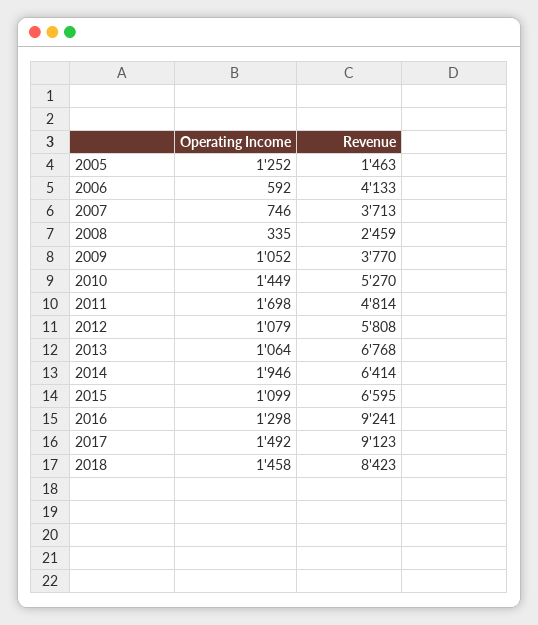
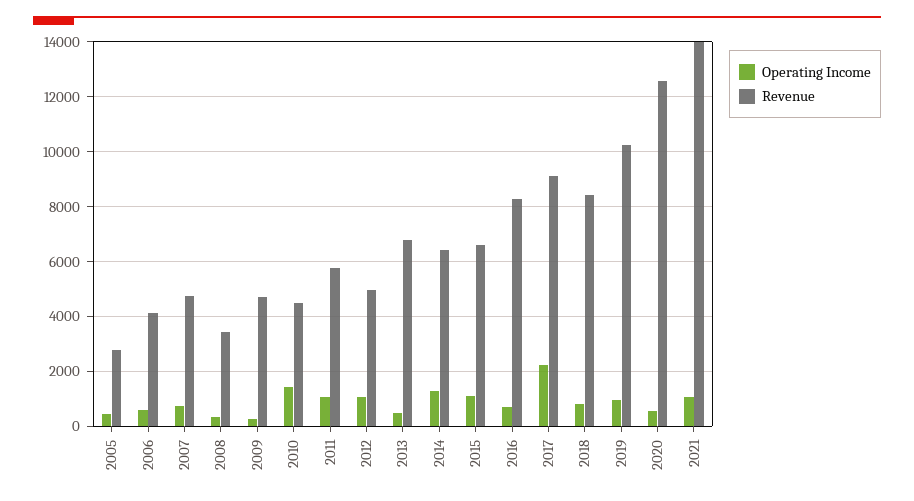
Operating Income, 2005: 1252 -> 500
Revenue, 2005: 1463 -> 2750
Revenue, 2007: 3713 -> 4750
Revenue, 2008: 2459 -> 3500
Operating Income, 2009: 1052 -> 250
Revenue, 2009: 3770 -> 4750
Revenue, 2010: 5270 -> 4500
Operating Income, 2011: 1698 -> 1000
Revenue, 2011: 4814 -> 5750
Revenue, 2012: 5808 -> 5000
Operating Income, 2013: 1064 -> 500
Operating Income, 2014: 1946 -> 1250
Operating Income, 2016: 1298 -> 750
Revenue, 2016: 9241 -> 8250
Operating Income, 2017: 1492 -> 2250
Operating Income, 2018: 1458 -> 750
Operating Income, 2019: none -> 1000
Revenue, 2019: none -> 10250
Operating Income, 2020: none -> 500
Revenue, 2020: none -> 12500
Operating Income, 2021: none -> 1000
Revenue, 2021: none -> 14000

